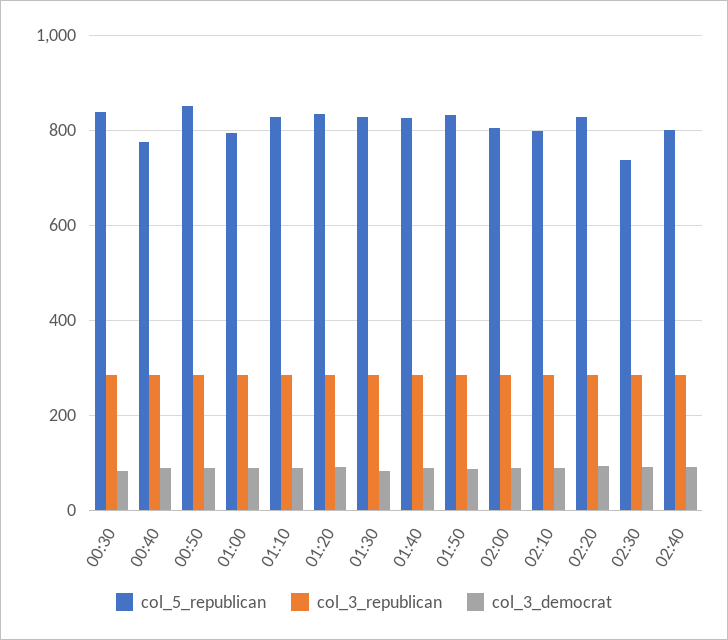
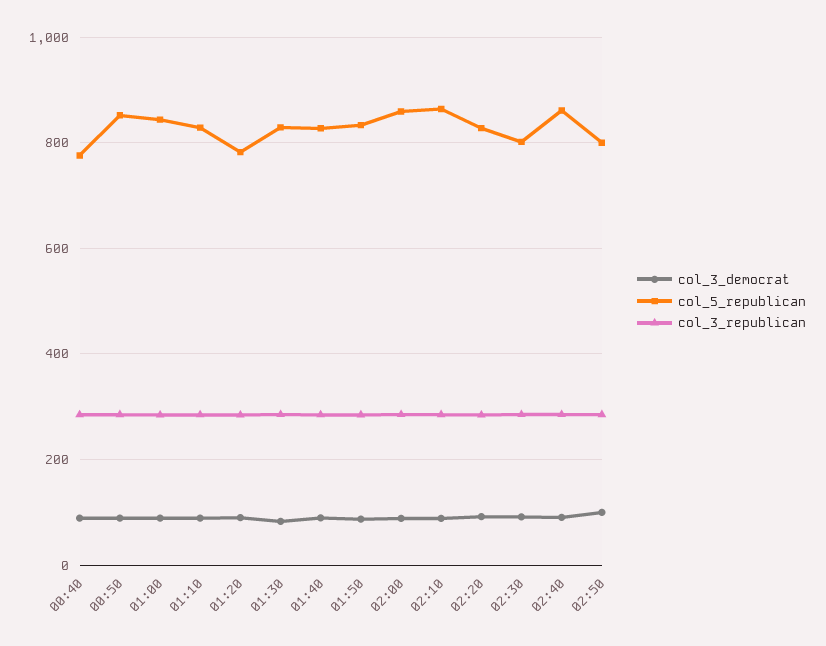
col_5_republican, 00:30: 840 -> none
col_3_republican, 00:30: 280 -> none
col_3_democrat, 00:30: 80 -> none
col_5_republican, 01:00: 800 -> 840
col_5_republican, 01:20: 840 -> 780
col_5_republican, 02:00: 800 -> 860
col_5_republican, 02:10: 800 -> 860
col_5_republican, 02:30: 740 -> 800
col_5_republican, 02:40: 800 -> 860
col_3_democrat, 02:50: none -> 100
col_5_republican, 02:50: none -> 800
col_3_republican, 02:50: none -> 280

